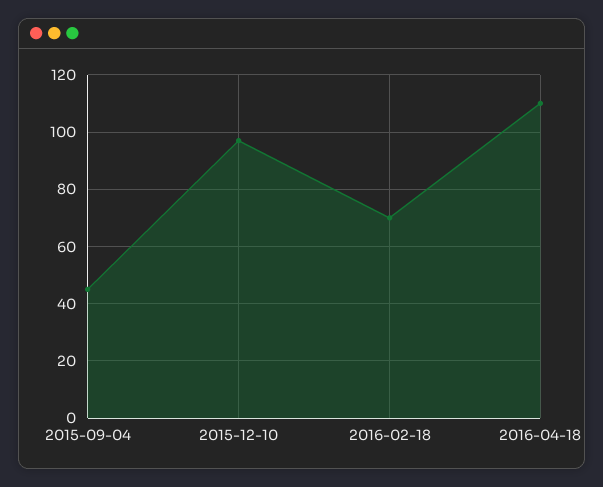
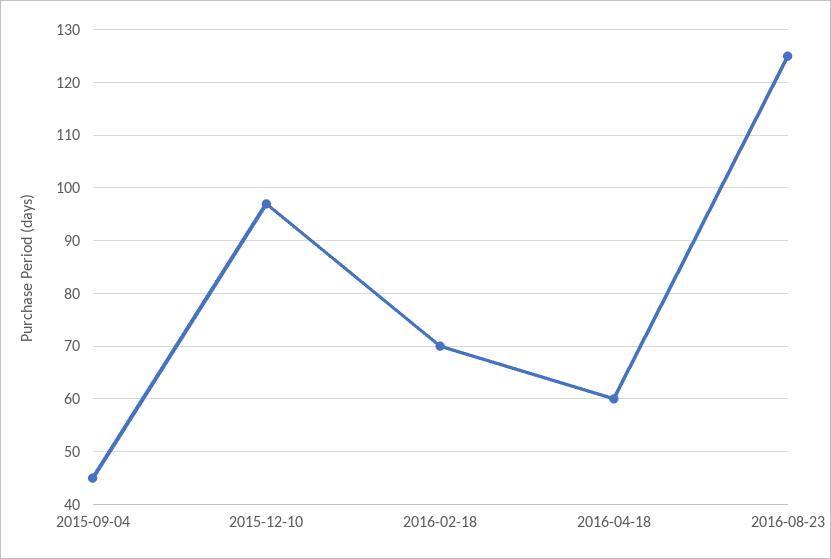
2016-04-18: 110 -> 60
2016-08-23: none -> 125

